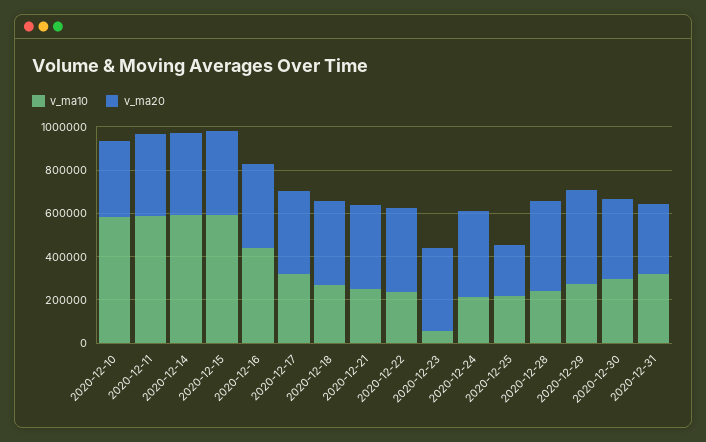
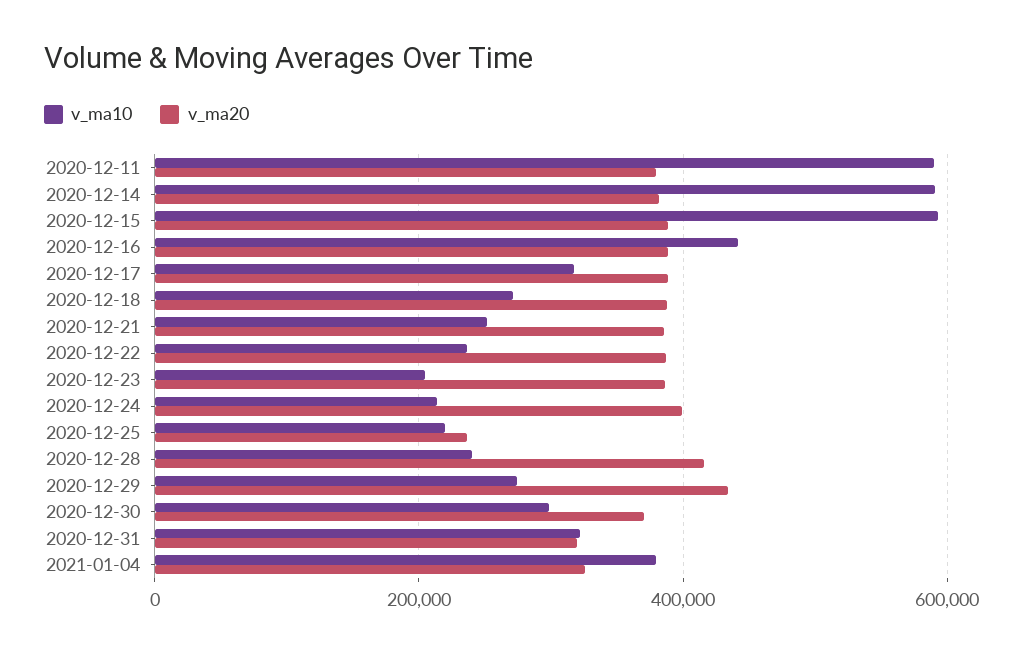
v_ma10, 2020-12-10: 600000 -> none
v_ma20, 2020-12-10: 350000 -> none
v_ma10, 2020-12-23: 50000 -> 200000
v_ma10, 2021-01-04: none -> 380000
v_ma20, 2021-01-04: none -> 320000

